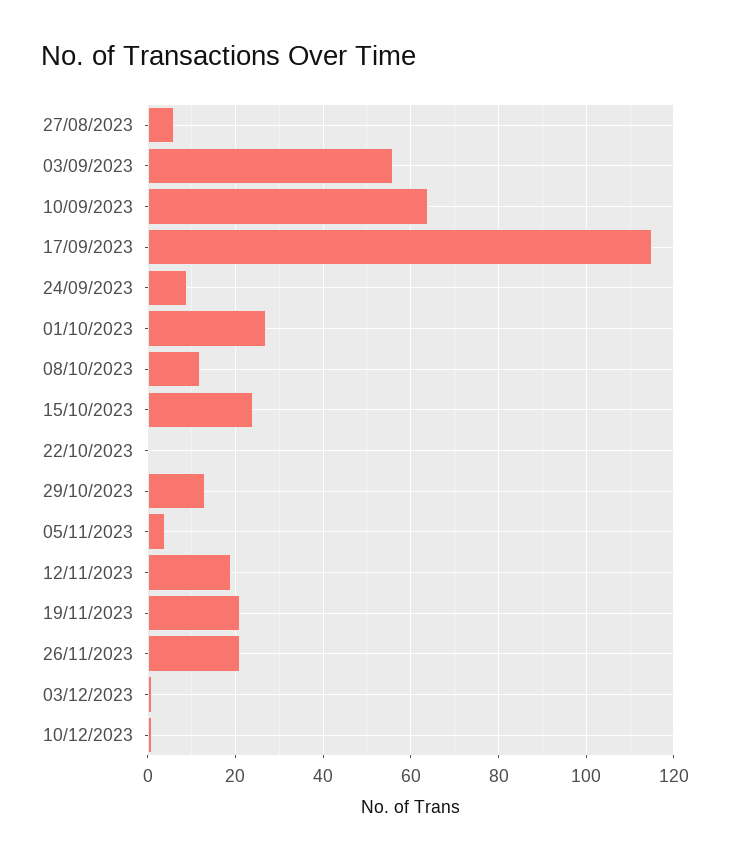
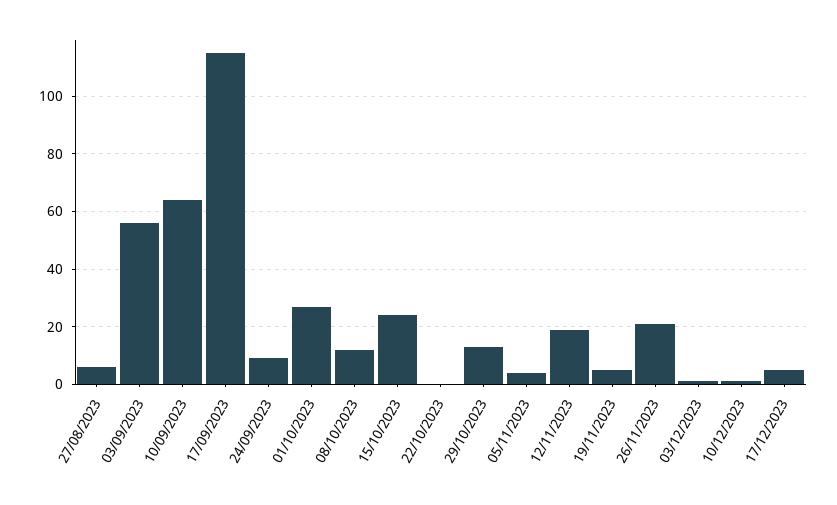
19/11/2023: 20 -> 5
17/12/2023: none -> 5

